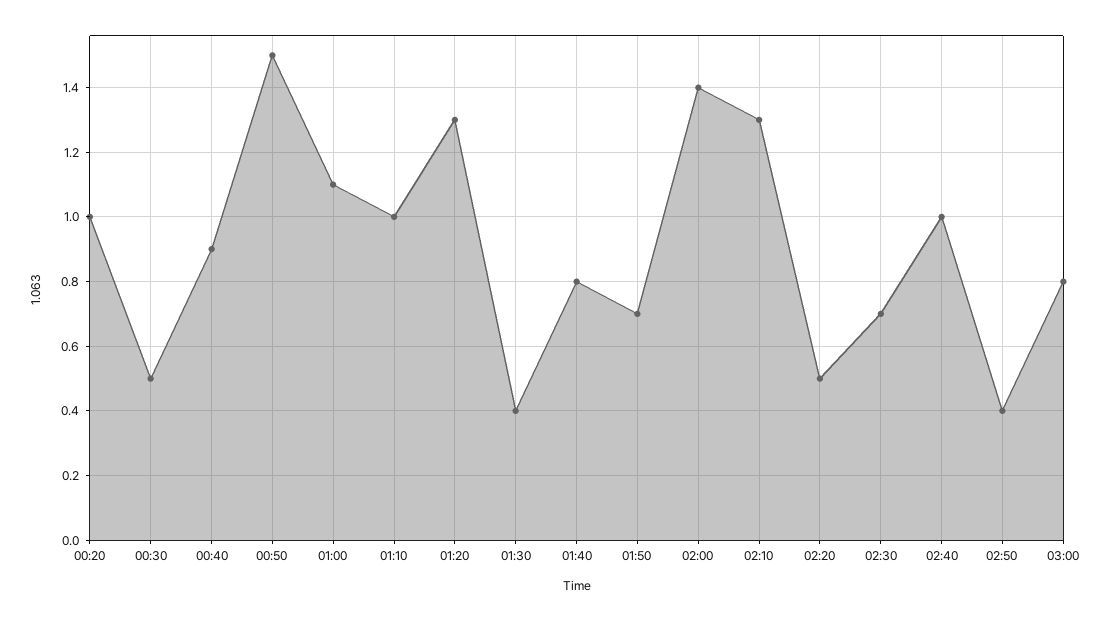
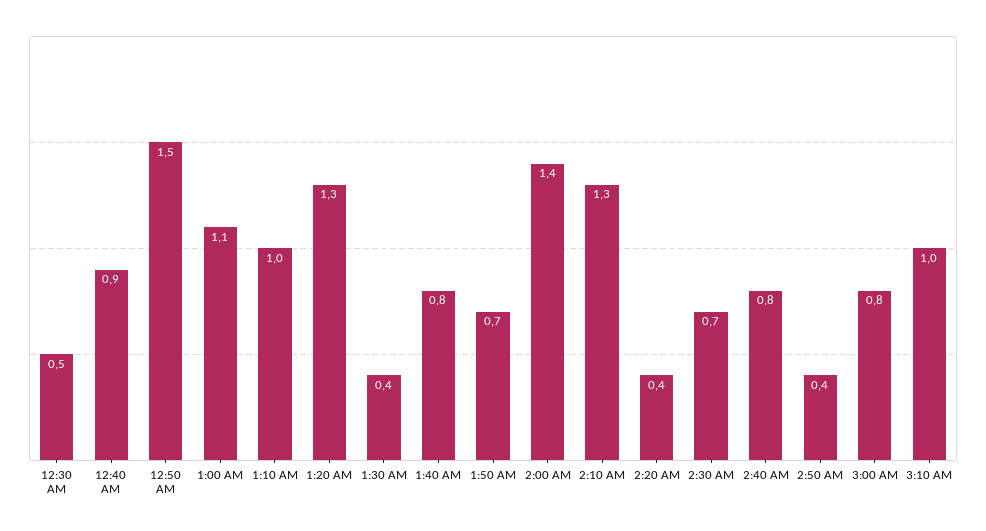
00:20: 1 -> none
02:20: 0.5 -> 0.4
02:40: 1 -> 0.8
3:10 AM: none -> 1

